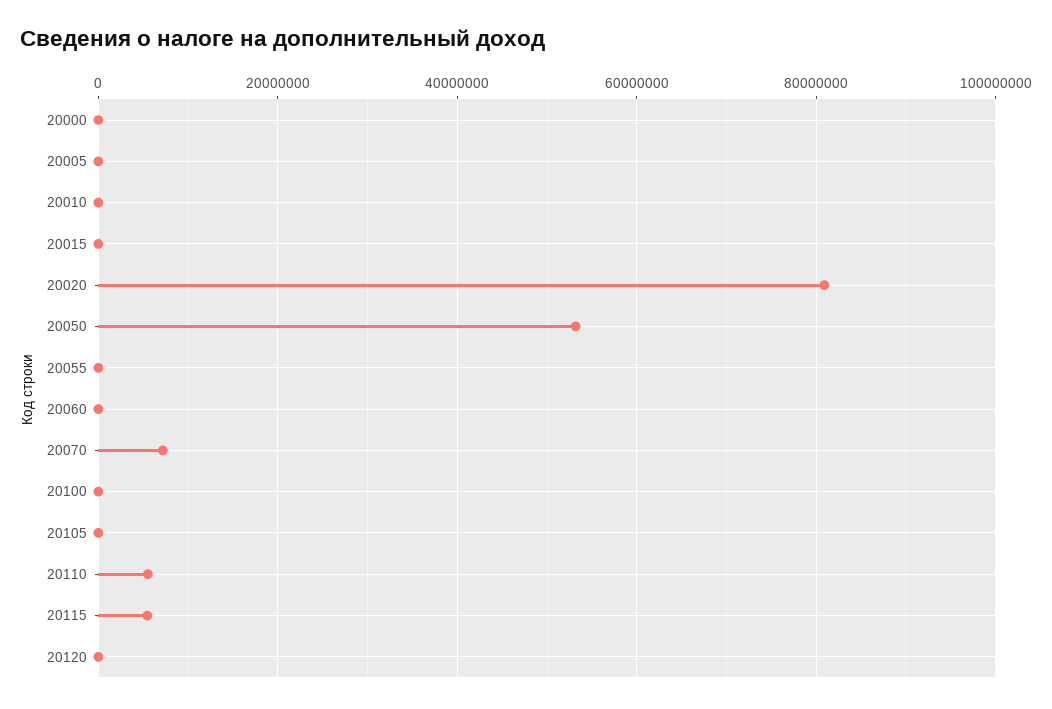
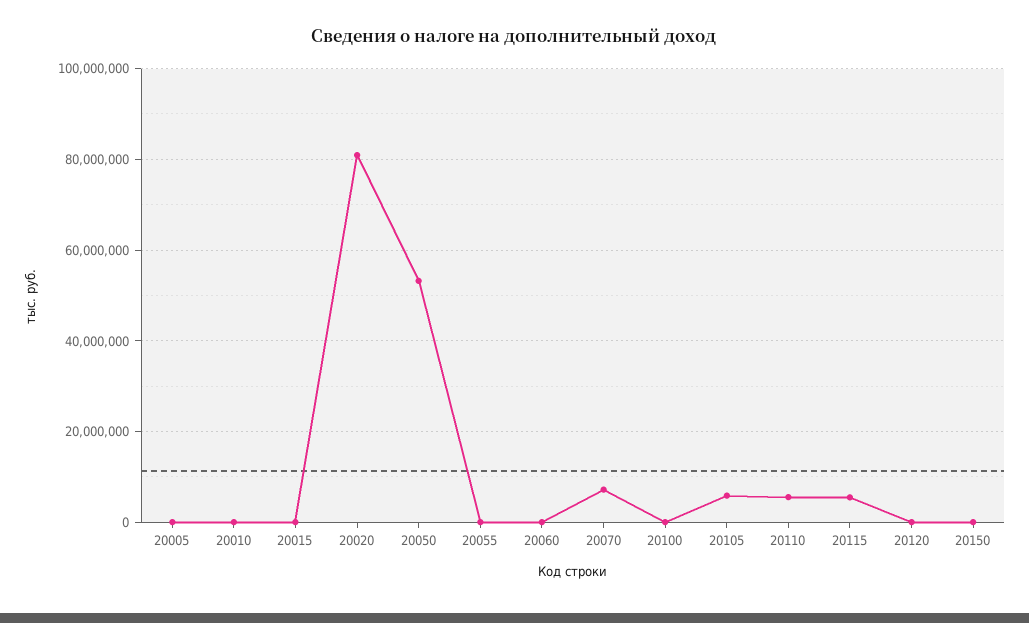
20000: 0 -> none
20105: 0 -> 6000000
20150: none -> 0

